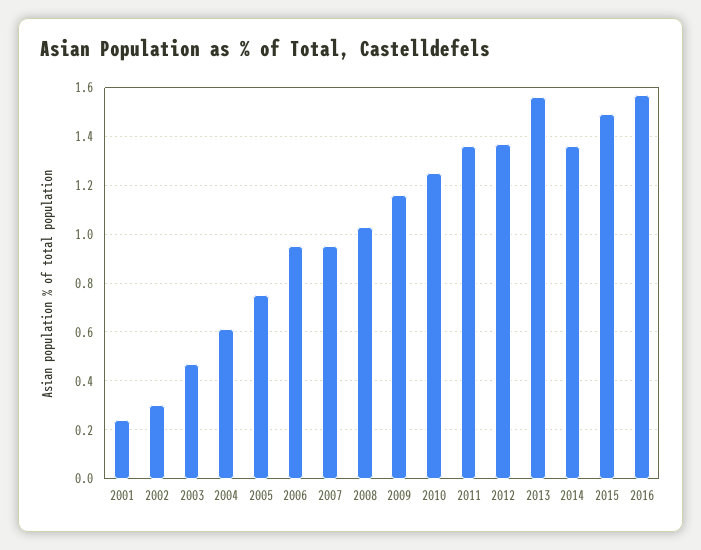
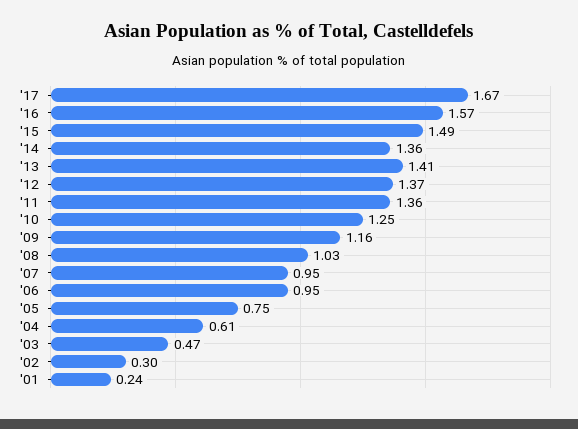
2013: 1.55 -> 1.41
'17: none -> 1.67

